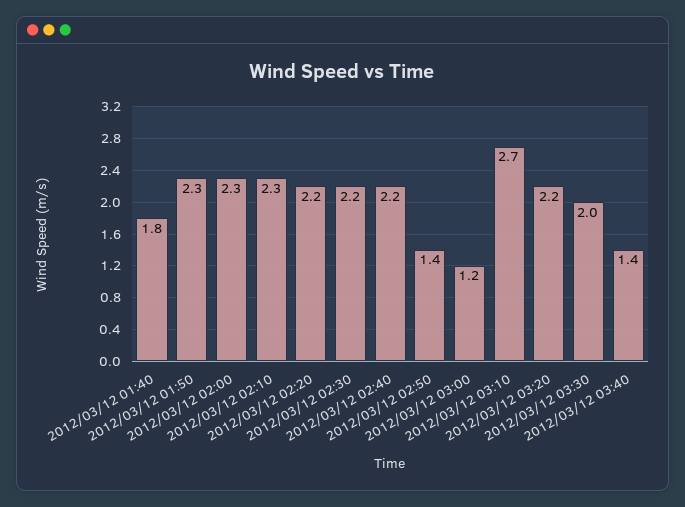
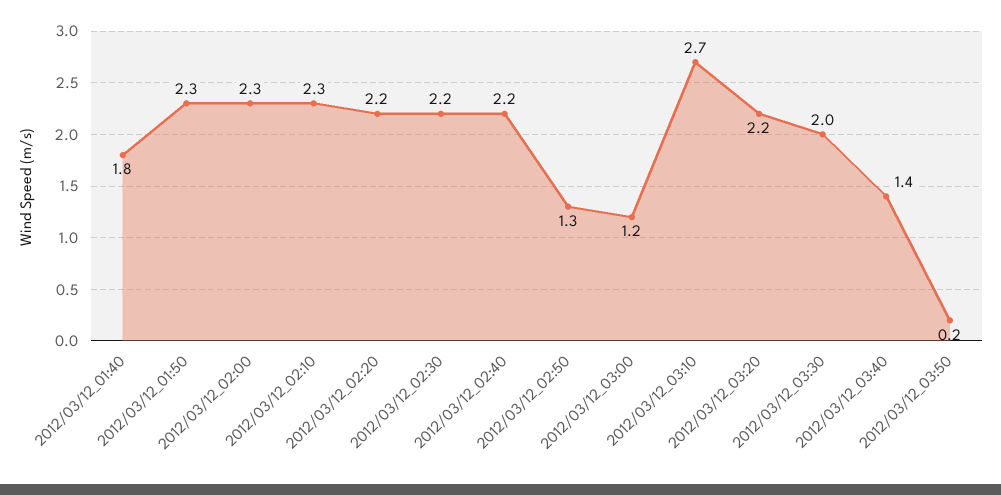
2012/03/12 02:50: 1.4 -> 1.3
2012/03/12_03:50: none -> 0.2

